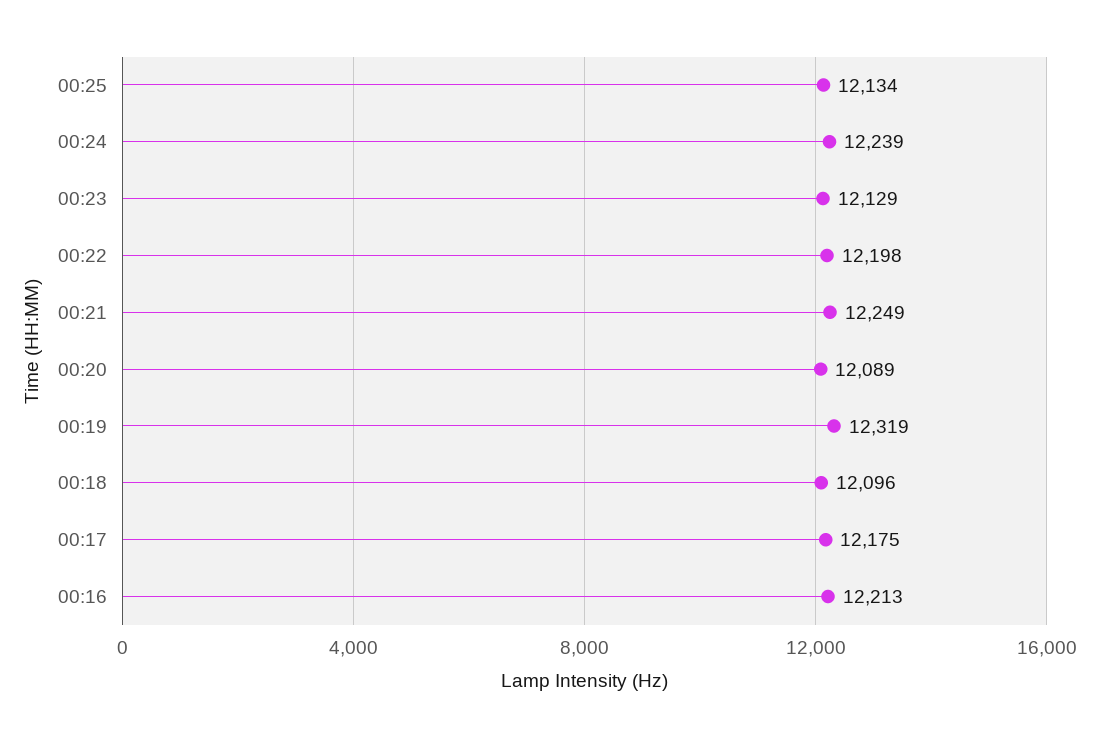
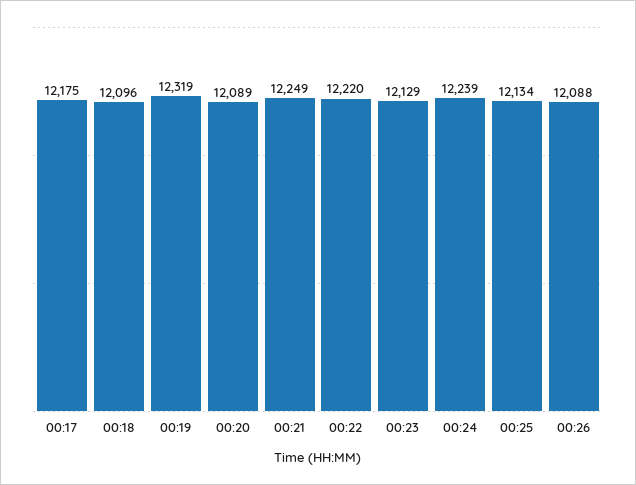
00:22: 12198 -> 12220
00:16: 12213 -> none
00:26: none -> 12088

